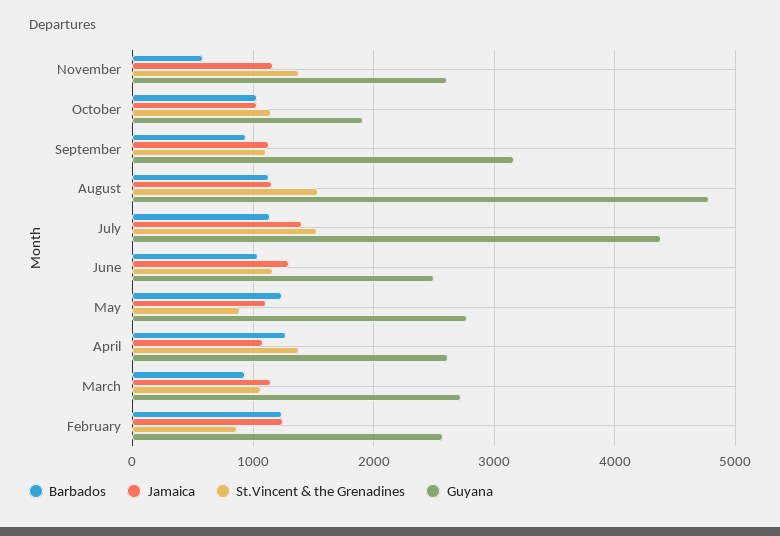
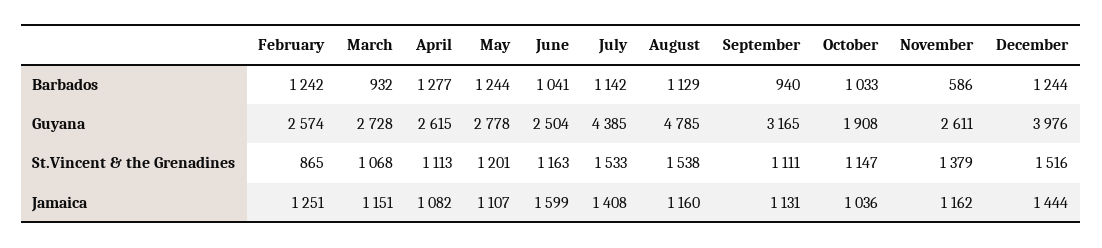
Jamaica, June: 1300 -> 1599
St.Vincent & the Grenadines, May: 900 -> 1201
St.Vincent & the Grenadines, April: 1400 -> 1113
Barbados, December: none -> 1244
Guyana, December: none -> 3976
St.Vincent & the Grenadines, December: none -> 1516
Jamaica, December: none -> 1444

